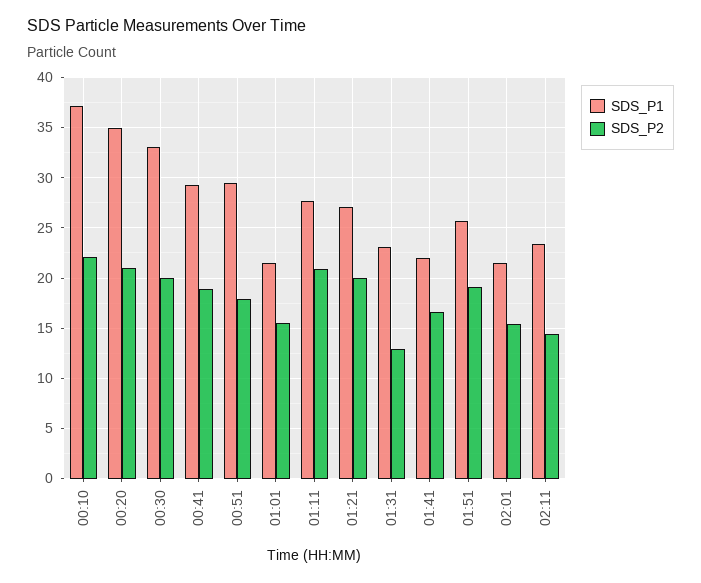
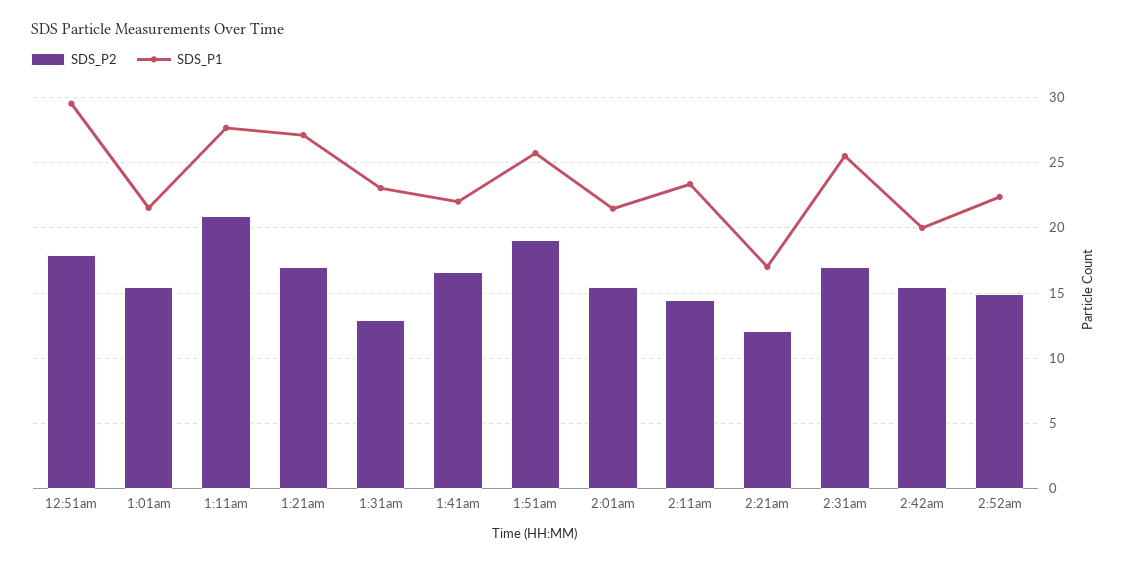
SDS_P1, 00:10: 37 -> none
SDS_P2, 00:10: 22 -> none
SDS_P1, 00:20: 35 -> none
SDS_P2, 00:20: 21 -> none
SDS_P1, 00:30: 33 -> none
SDS_P2, 00:30: 20 -> none
SDS_P1, 00:41: 29 -> none
SDS_P2, 00:41: 19 -> none
SDS_P2, 01:21: 20 -> 17
SDS_P2, 2:21am: none -> 12
SDS_P1, 2:21am: none -> 17
SDS_P2, 2:31am: none -> 17
SDS_P1, 2:31am: none -> 25.5
SDS_P2, 2:42am: none -> 15.5
SDS_P1, 2:42am: none -> 20
SDS_P2, 2:52am: none -> 15
SDS_P1, 2:52am: none -> 22.5

